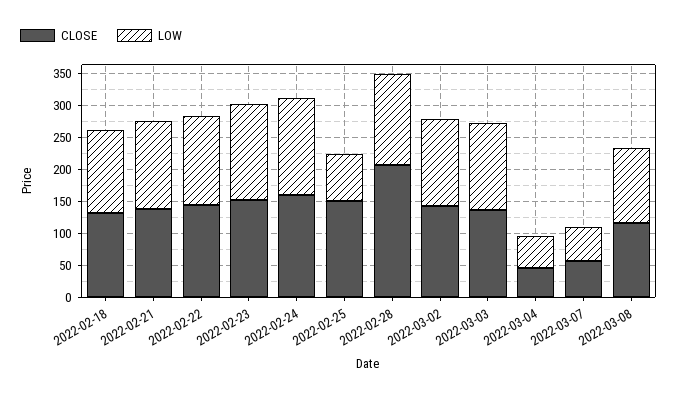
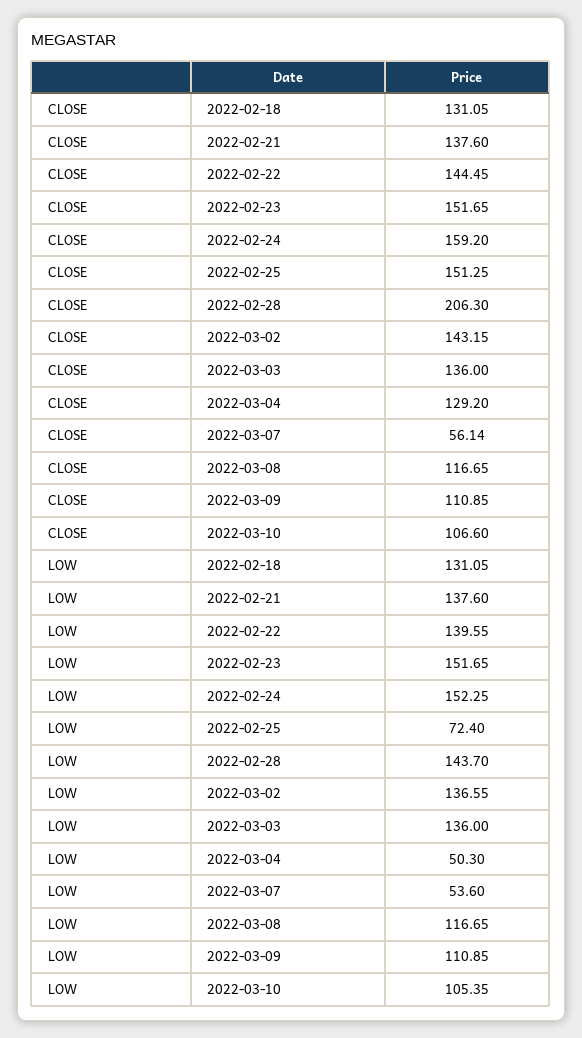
CLOSE, 2022-03-04: 50 -> 129.2
CLOSE, 2022-03-09: none -> 110.85
CLOSE, 2022-03-10: none -> 106.6
LOW, 2022-03-09: none -> 110.85
LOW, 2022-03-10: none -> 105.35

